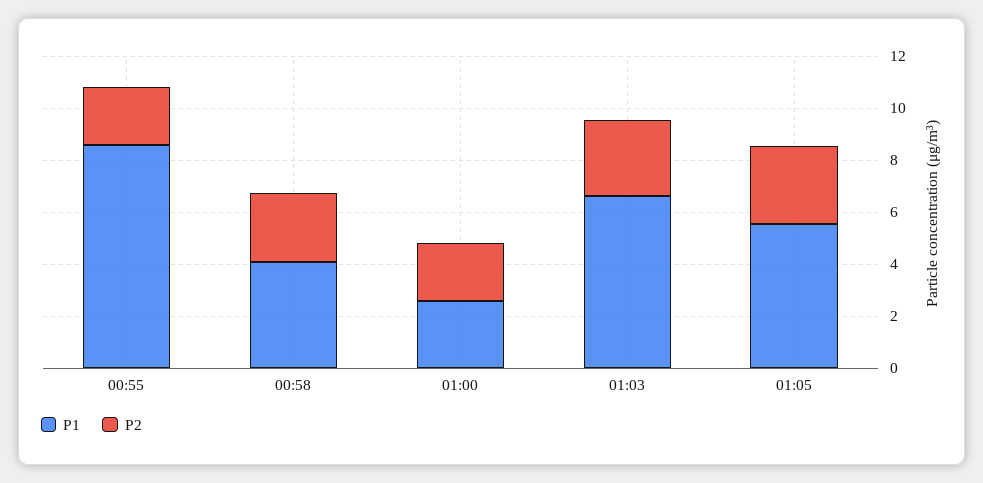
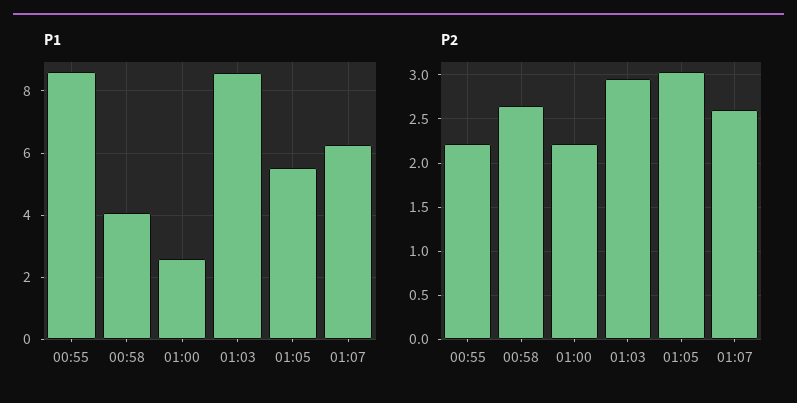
P1, 01:03: 6.5 -> 8.6
P1, 01:07: none -> 6.2
P2, 01:07: none -> 2.6

